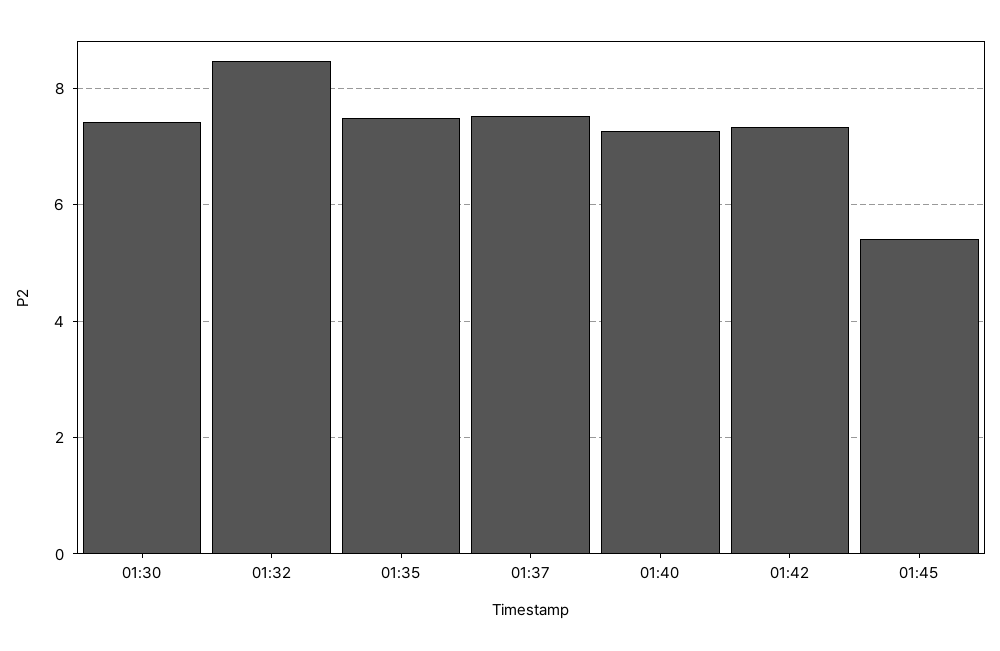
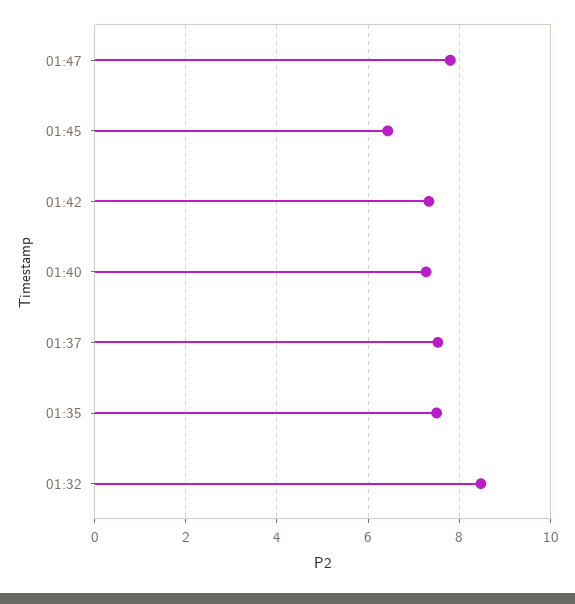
01:30: 7.4 -> none
01:45: 5.4 -> 6.4
01:47: none -> 7.8

